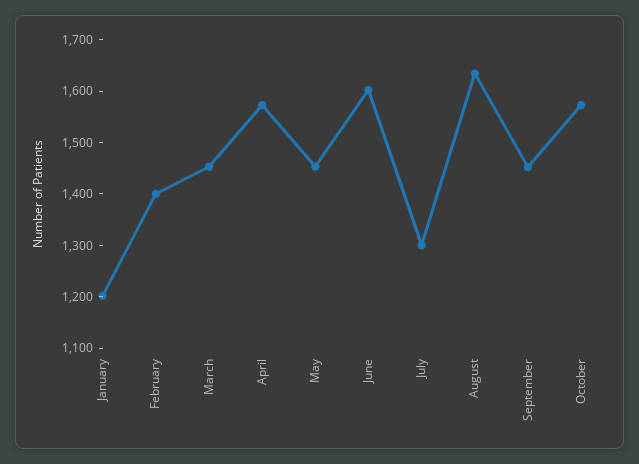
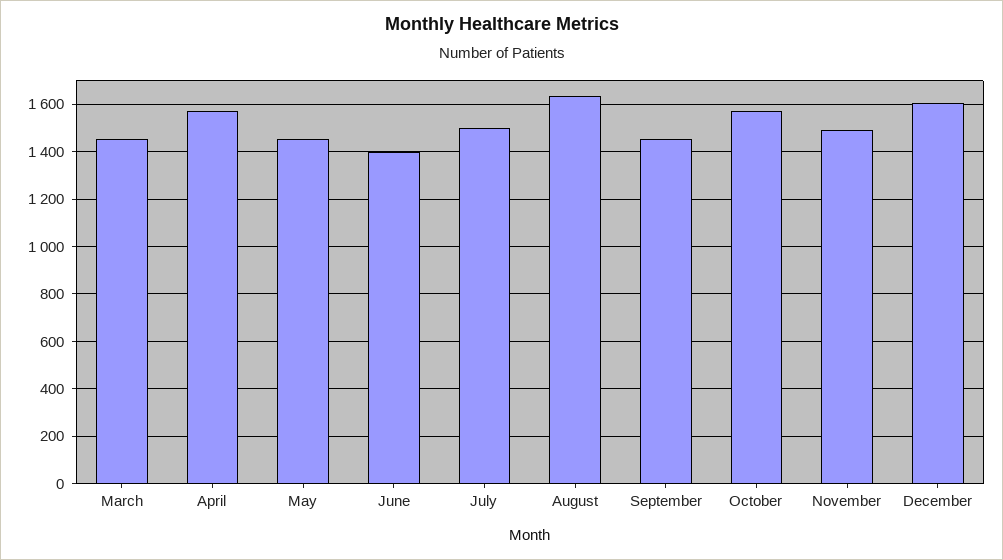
January: 1200 -> none
February: 1400 -> none
June: 1600 -> 1400
July: 1300 -> 1500
November: none -> 1500
December: none -> 1600

